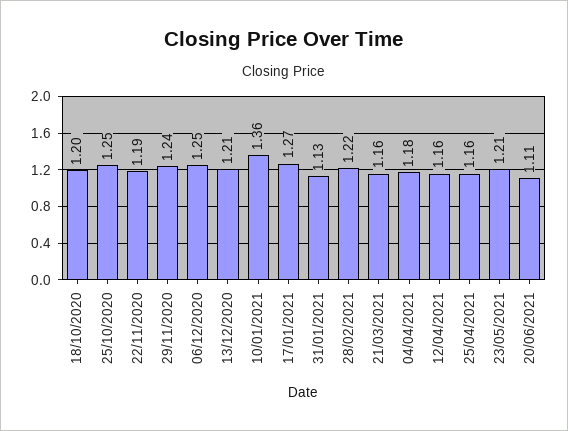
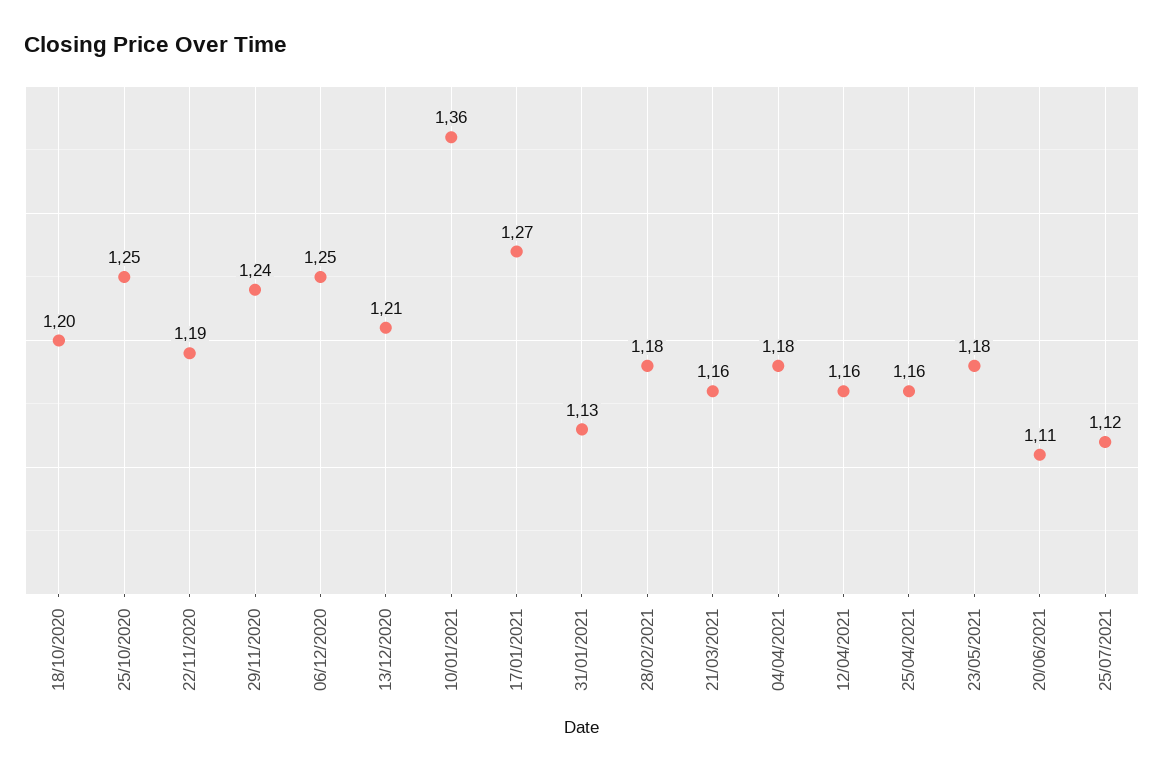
28/02/2021: 1.22 -> 1.18
23/05/2021: 1.21 -> 1.18
25/07/2021: none -> 1.12

